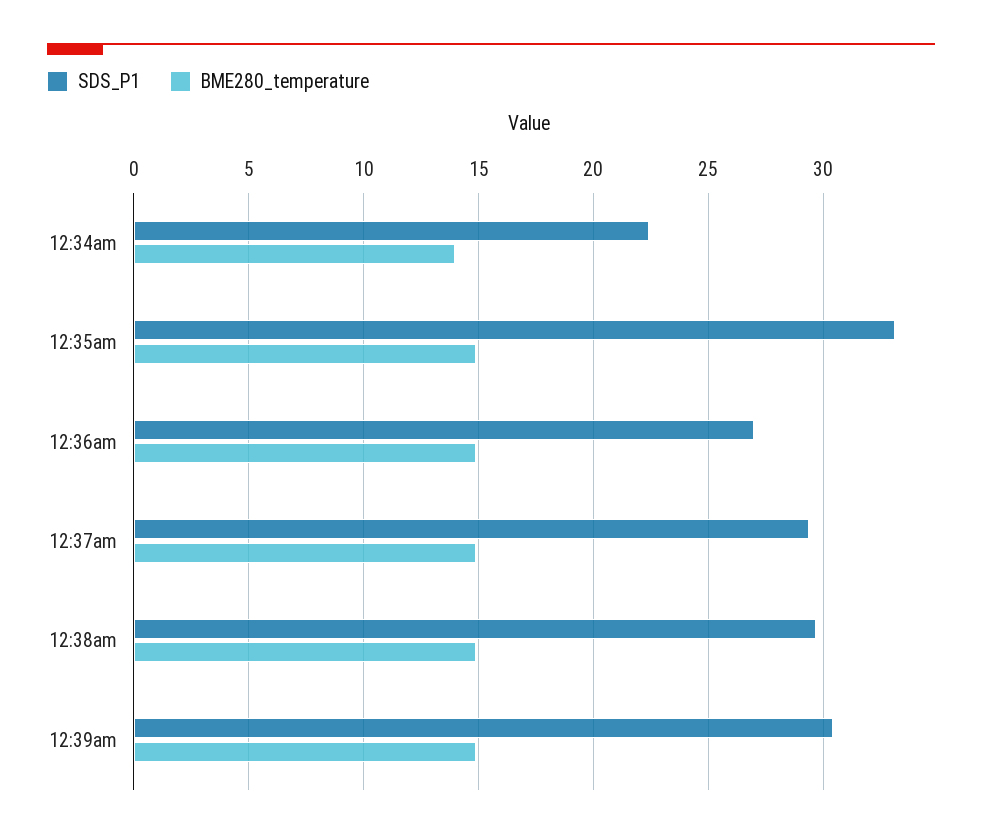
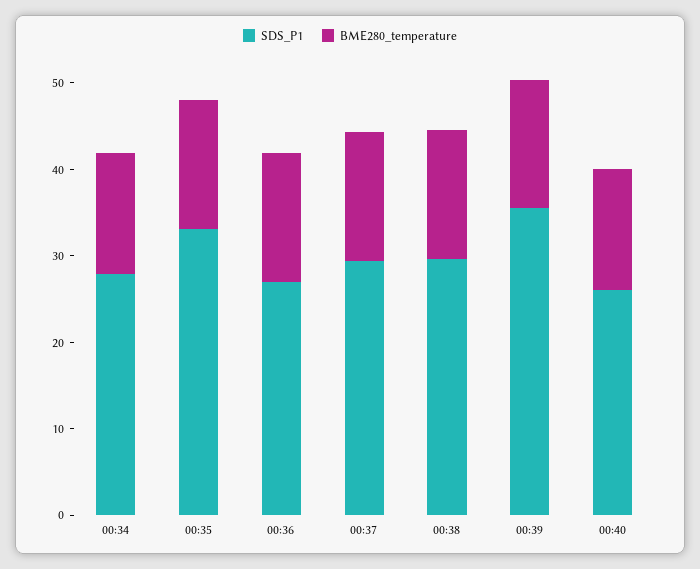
SDS_P1, 12:34am: 22.5 -> 28
SDS_P1, 12:39am: 30.5 -> 36
SDS_P1, 00:40: none -> 26
BME280_temperature, 00:40: none -> 14

